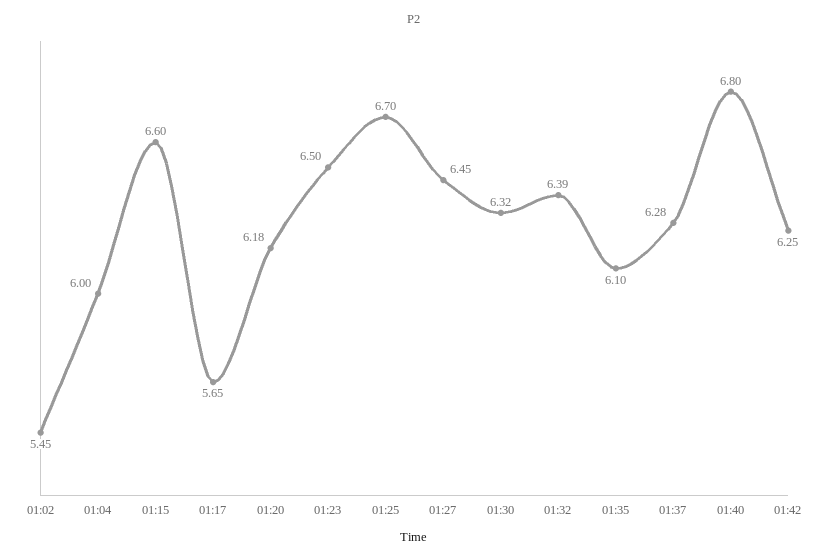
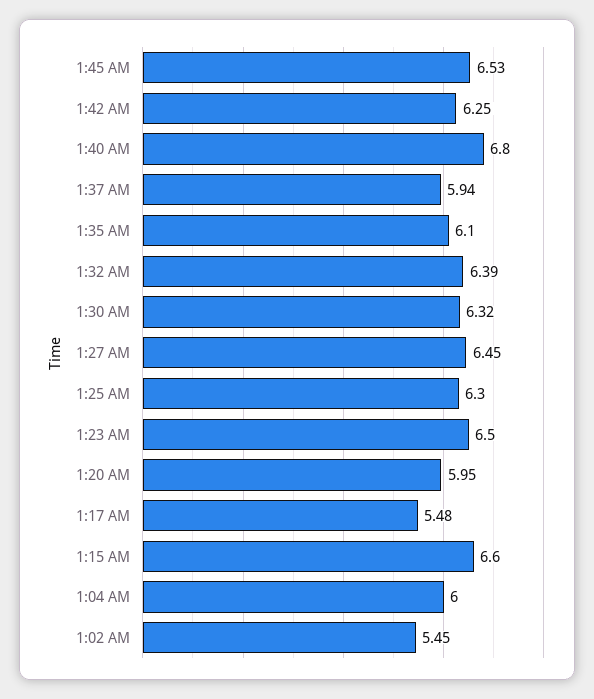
01:17: 5.65 -> 5.48
01:20: 6.18 -> 5.95
01:25: 6.7 -> 6.3
01:37: 6.28 -> 5.94
1:45 AM: none -> 6.53

